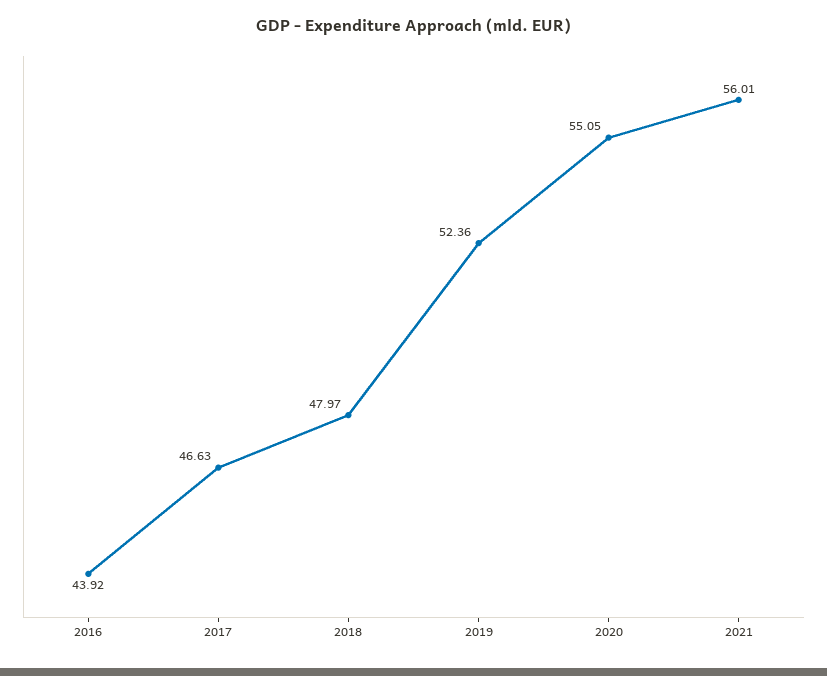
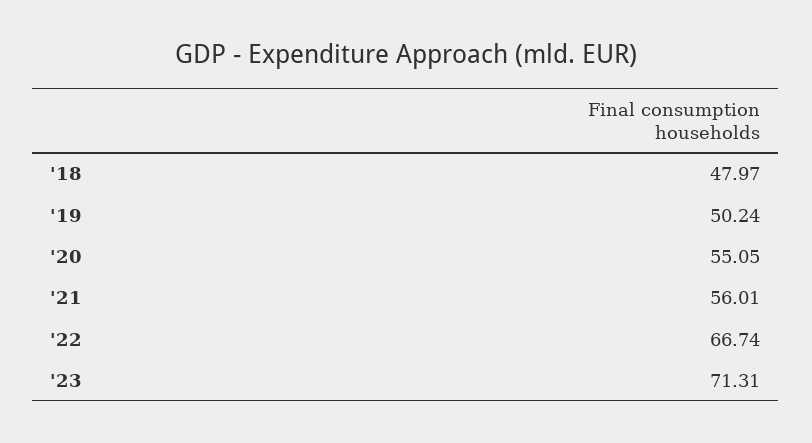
2016: 43.92 -> none
2017: 46.63 -> none
2019: 52.36 -> 50.24
'22: none -> 66.74
'23: none -> 71.31

